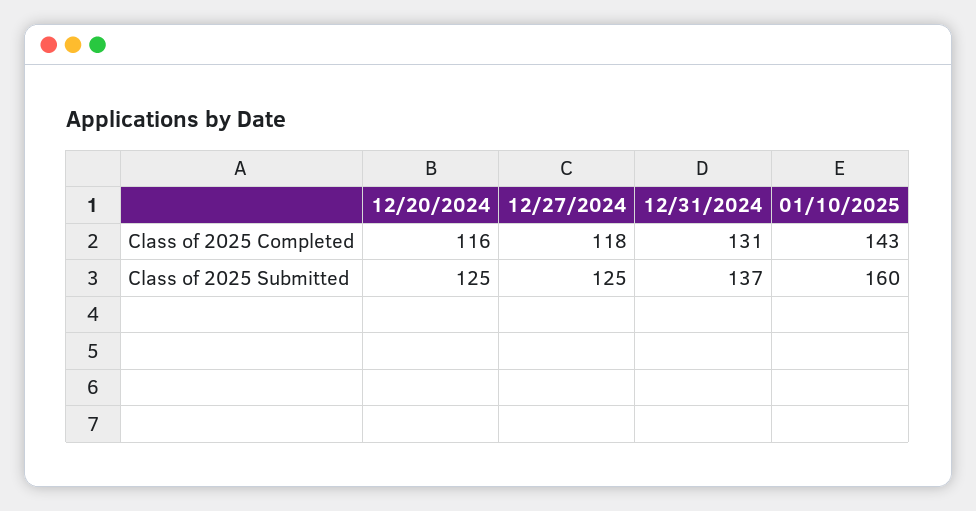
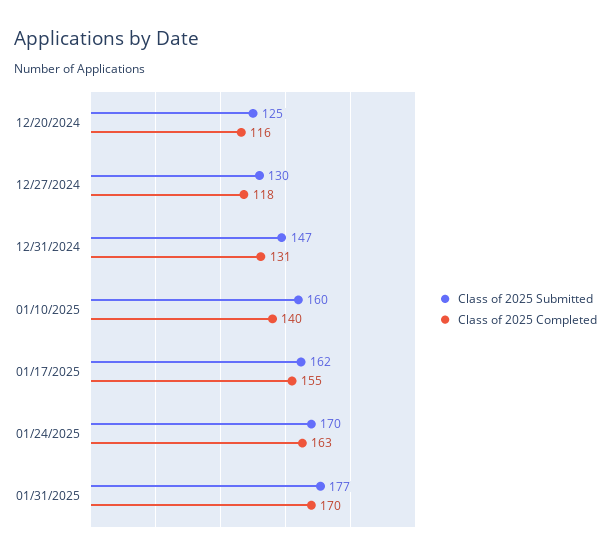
Class of 2025 Completed, 01/10/2025: 143 -> 140
Class of 2025 Submitted, 12/27/2024: 125 -> 130
Class of 2025 Submitted, 12/31/2024: 137 -> 147
Class of 2025 Submitted, 01/17/2025: none -> 162
Class of 2025 Completed, 01/17/2025: none -> 155
Class of 2025 Submitted, 01/24/2025: none -> 170
Class of 2025 Completed, 01/24/2025: none -> 163
Class of 2025 Submitted, 01/31/2025: none -> 177
Class of 2025 Completed, 01/31/2025: none -> 170

